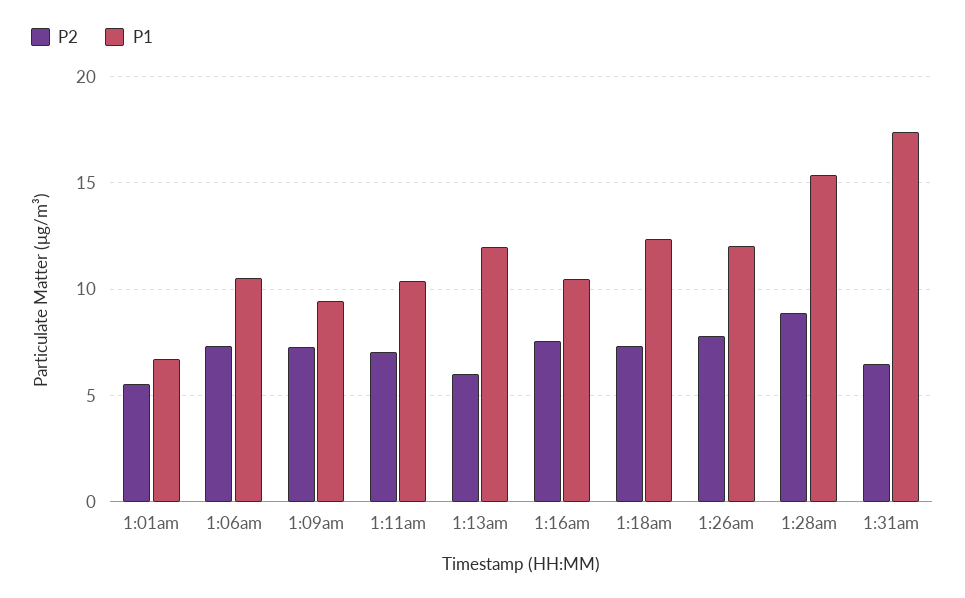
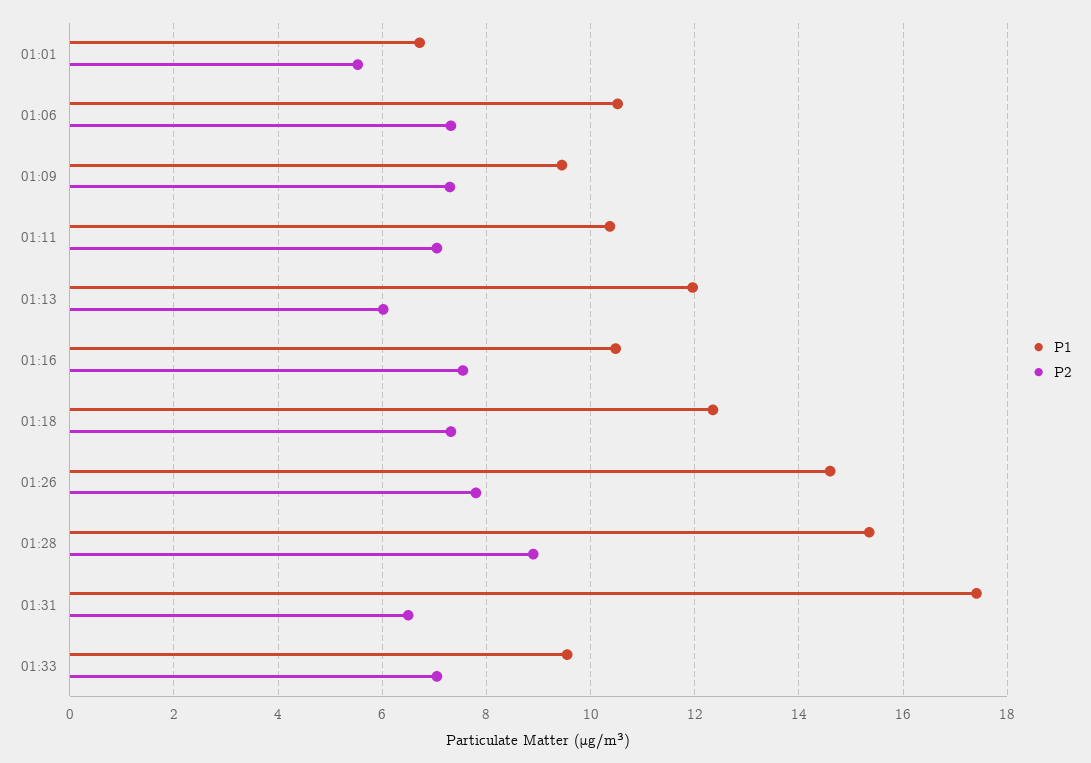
P1, 1:26am: 12 -> 14.6
P1, 01:33: none -> 9.6
P2, 01:33: none -> 7

